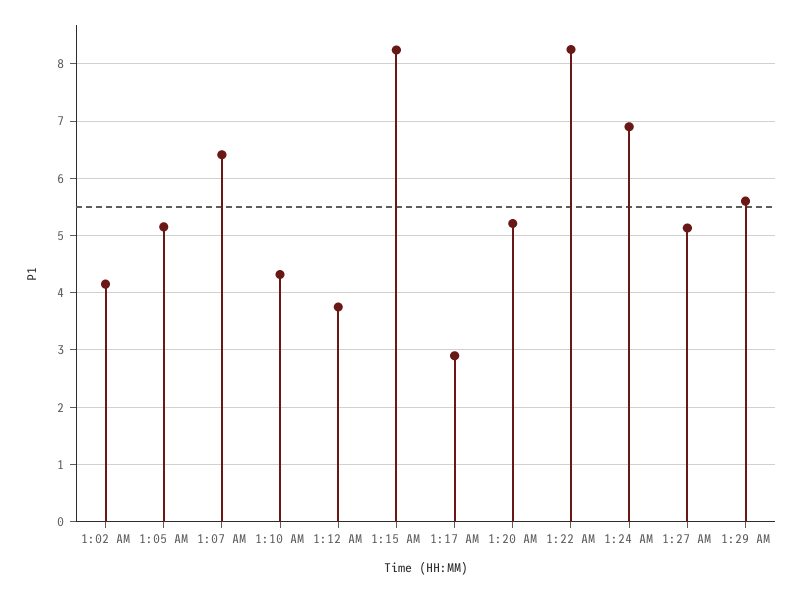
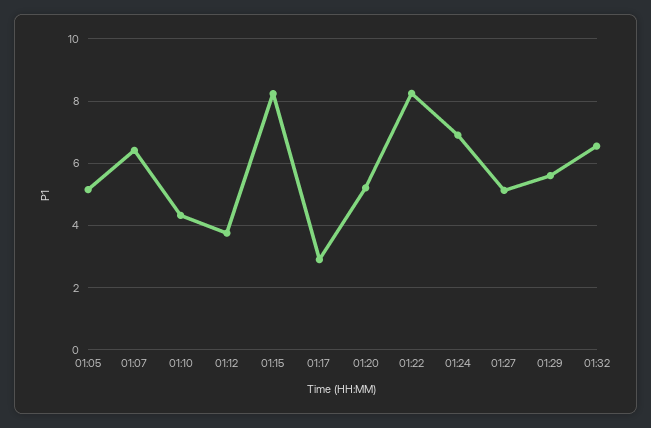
1:02 AM: 4.2 -> none
01:32: none -> 6.6

